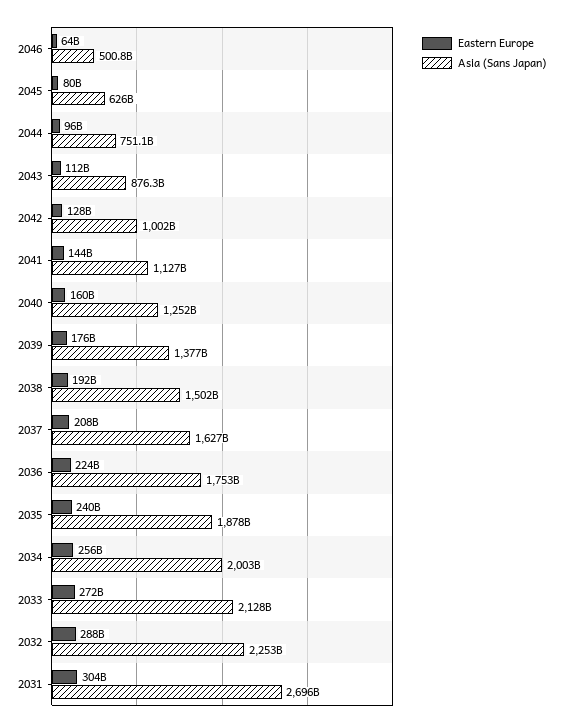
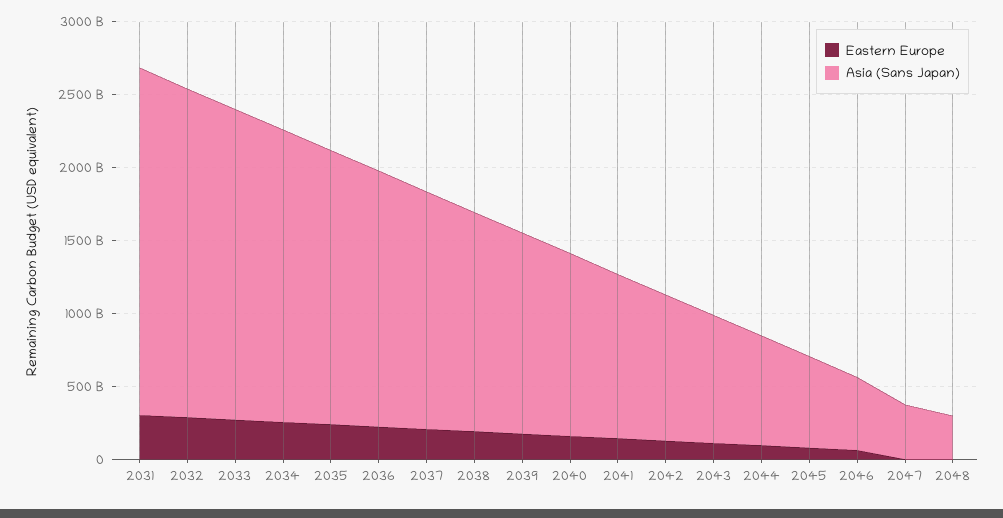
Asia (Sans Japan), 2031: 2696000000000 -> 2400000000000
Eastern Europe, 2047: none -> 0
Asia (Sans Japan), 2047: none -> 400000000000
Eastern Europe, 2048: none -> 0
Asia (Sans Japan), 2048: none -> 300000000000

